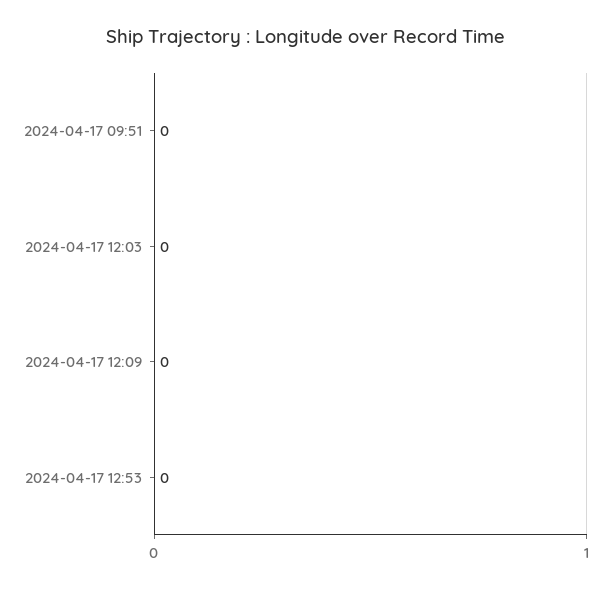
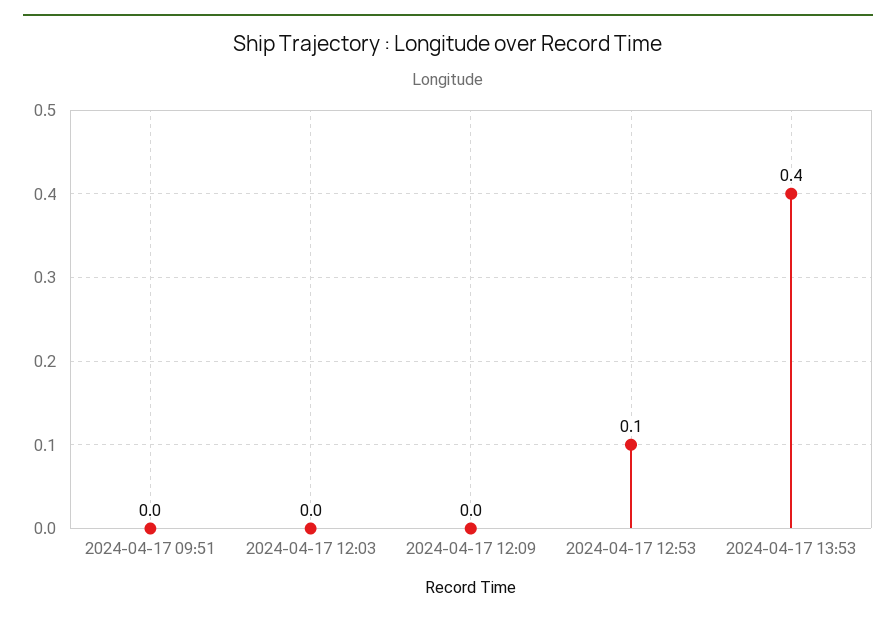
2024-04-17 12:53: 0 -> 0.1
2024-04-17 13:53: none -> 0.4

